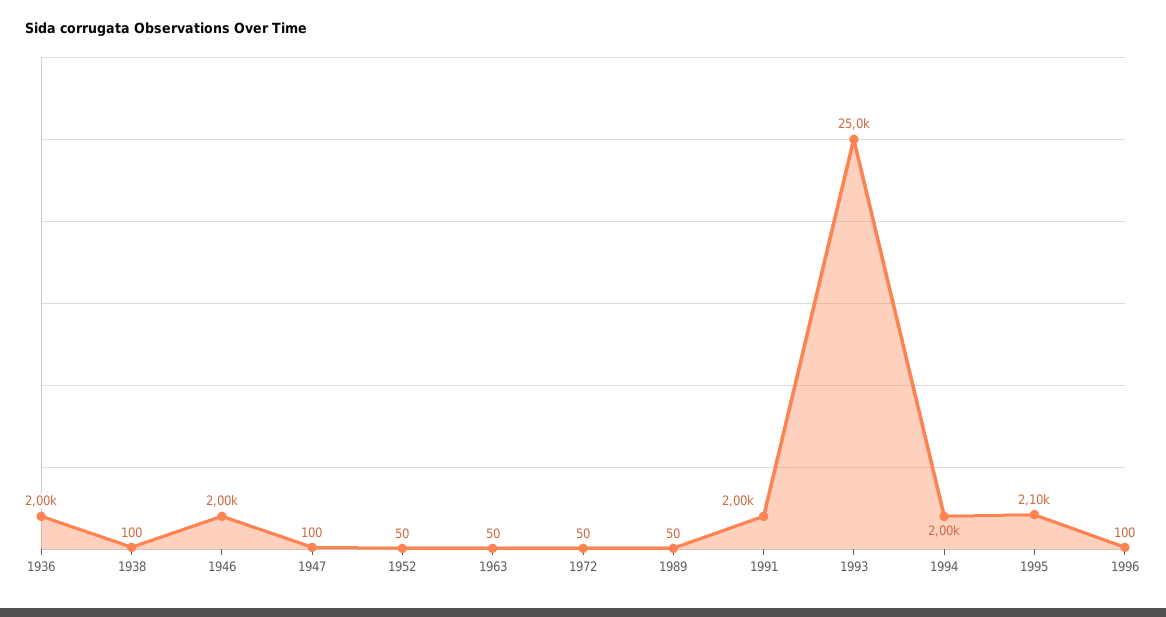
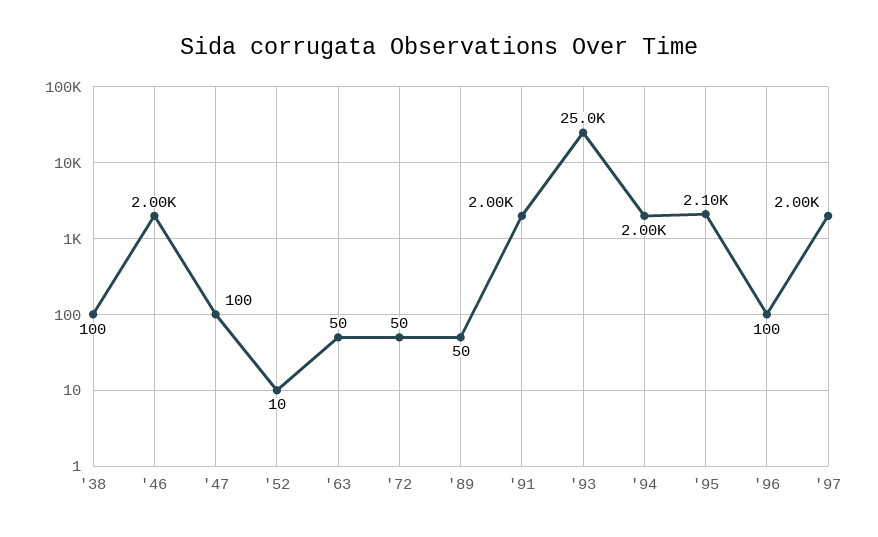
1936: 2000 -> none
1952: 50 -> 10
'97: none -> 2000

